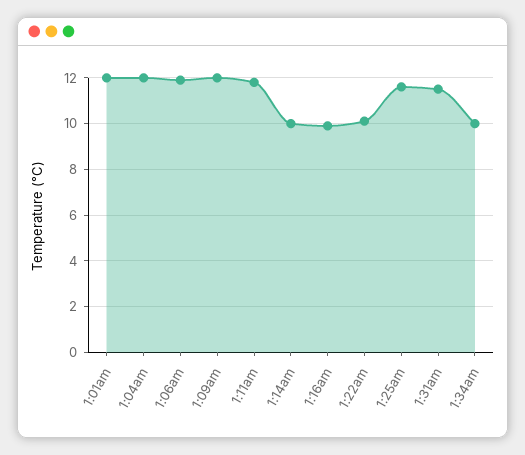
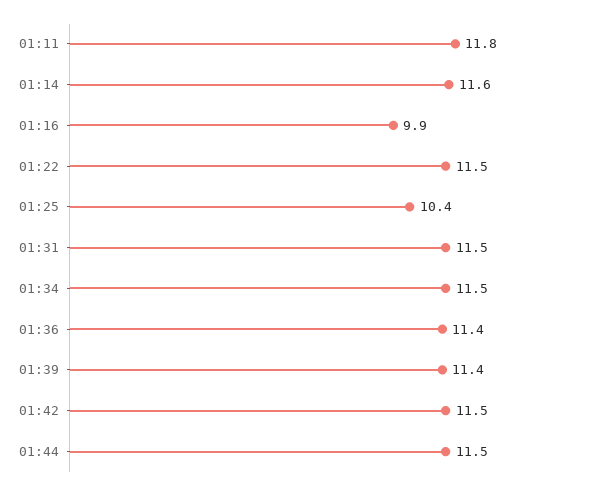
1:01am: 12 -> none
1:04am: 12 -> none
1:06am: 12 -> none
1:09am: 12 -> none
1:14am: 10 -> 11.6
1:22am: 10 -> 11.5
1:25am: 11.5 -> 10.4
1:34am: 10 -> 11.5
01:36: none -> 11.4
01:39: none -> 11.4
01:42: none -> 11.5
01:44: none -> 11.5

